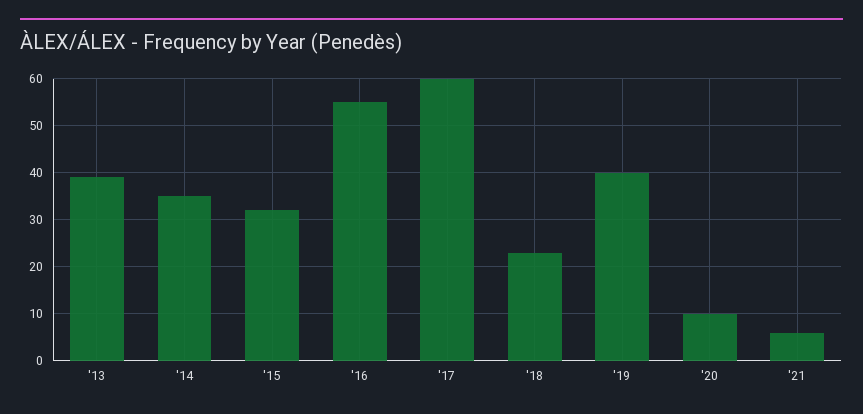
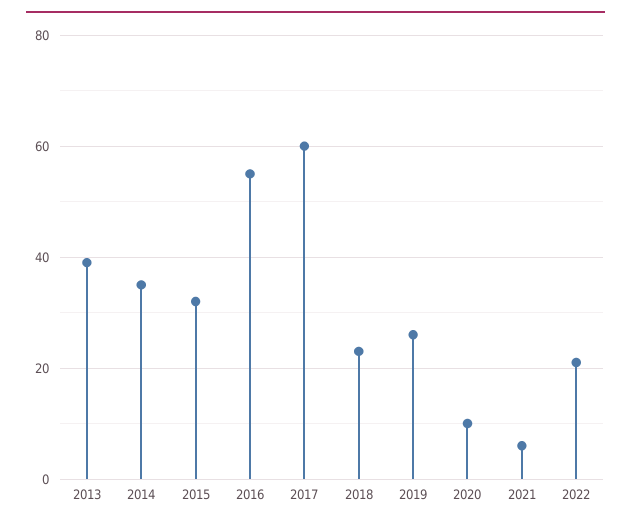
'19: 40 -> 25
2022: none -> 20

